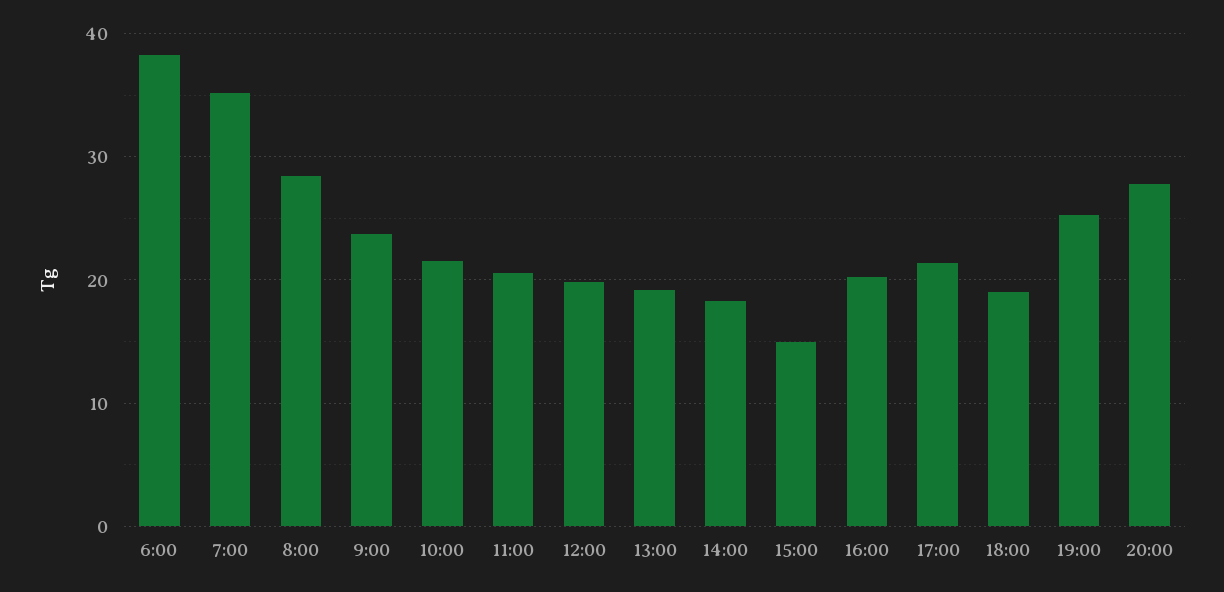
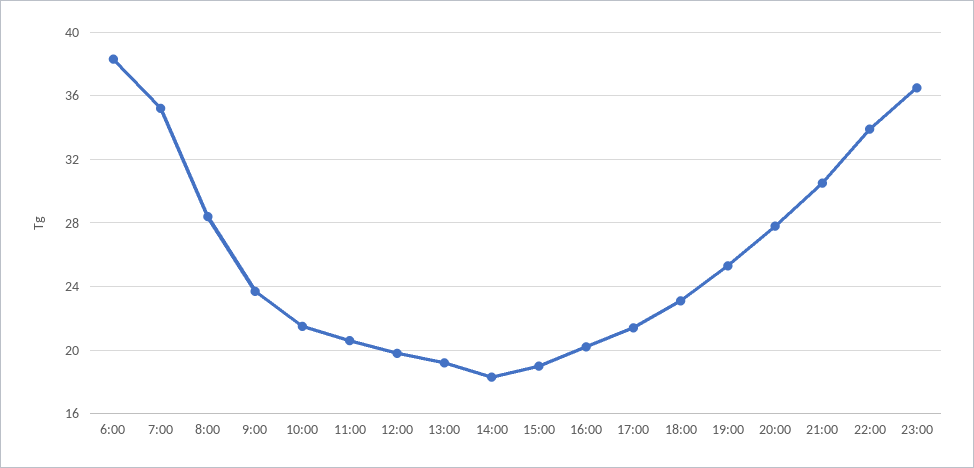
15:00: 15 -> 19
18:00: 19 -> 23
21:00: none -> 30.5
22:00: none -> 34
23:00: none -> 36.5

